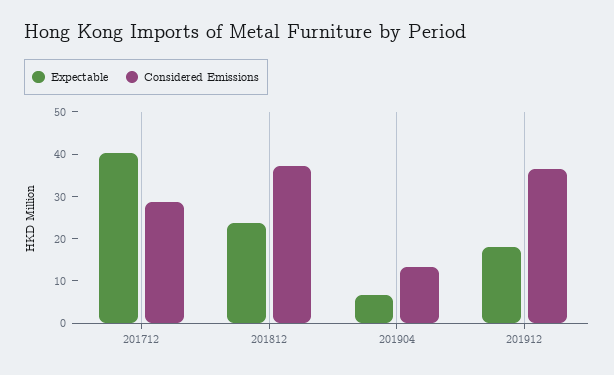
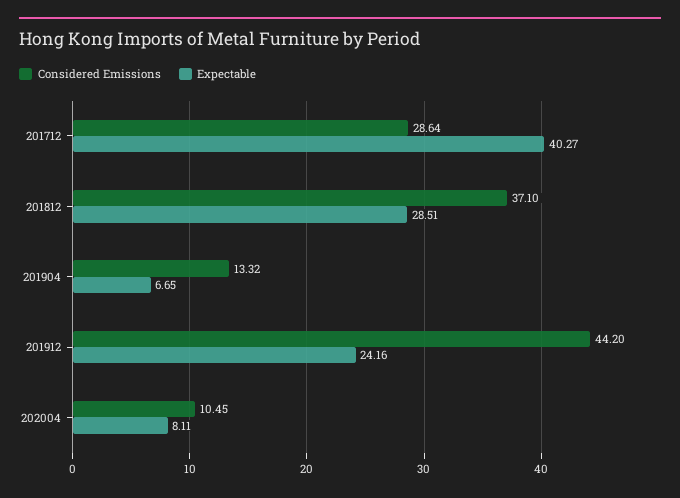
Expectable, 201812: 24 -> 28.51
Expectable, 201912: 18 -> 24.16
Considered Emissions, 201912: 36 -> 44.2
Considered Emissions, 202004: none -> 10.45
Expectable, 202004: none -> 8.11

